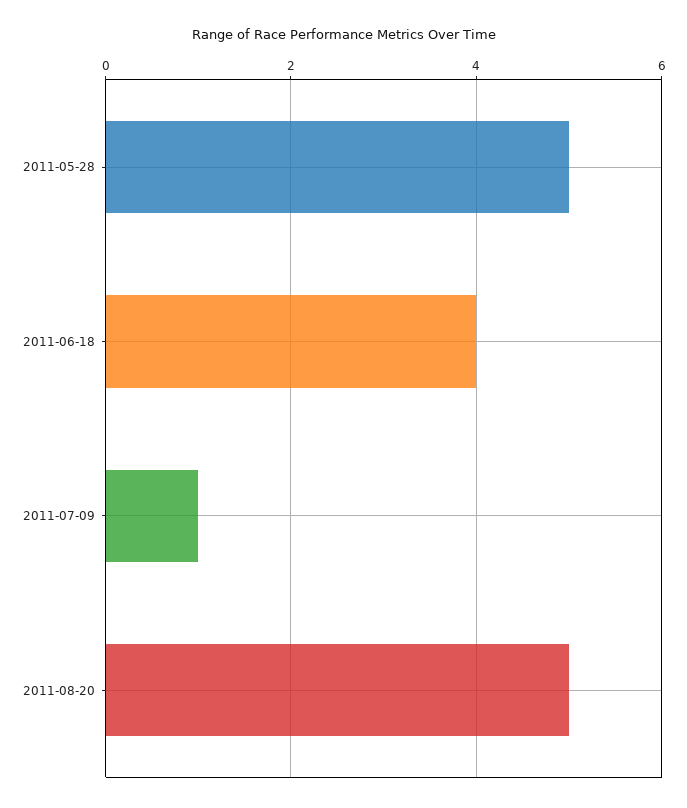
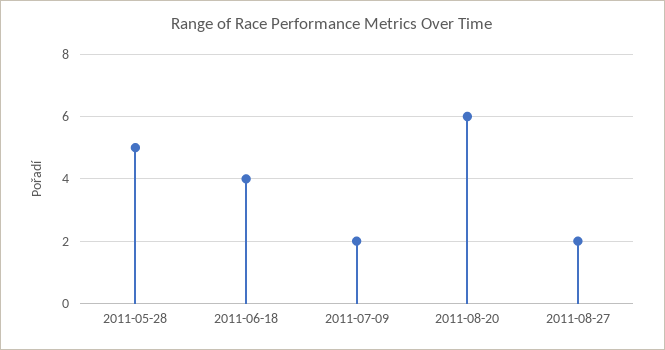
2011-07-09: 1 -> 2
2011-08-20: 5 -> 6
2011-08-27: none -> 2

